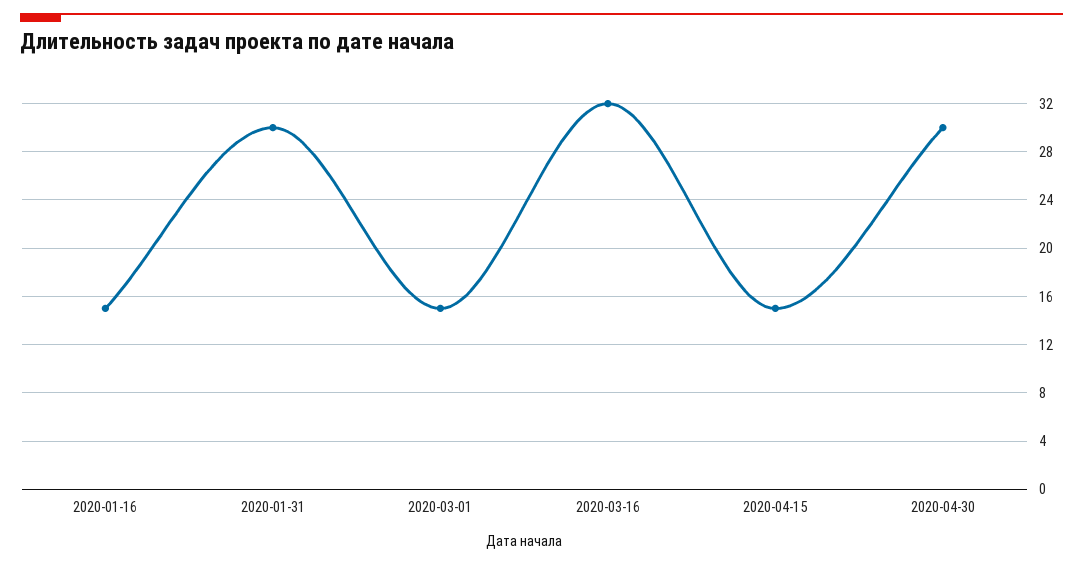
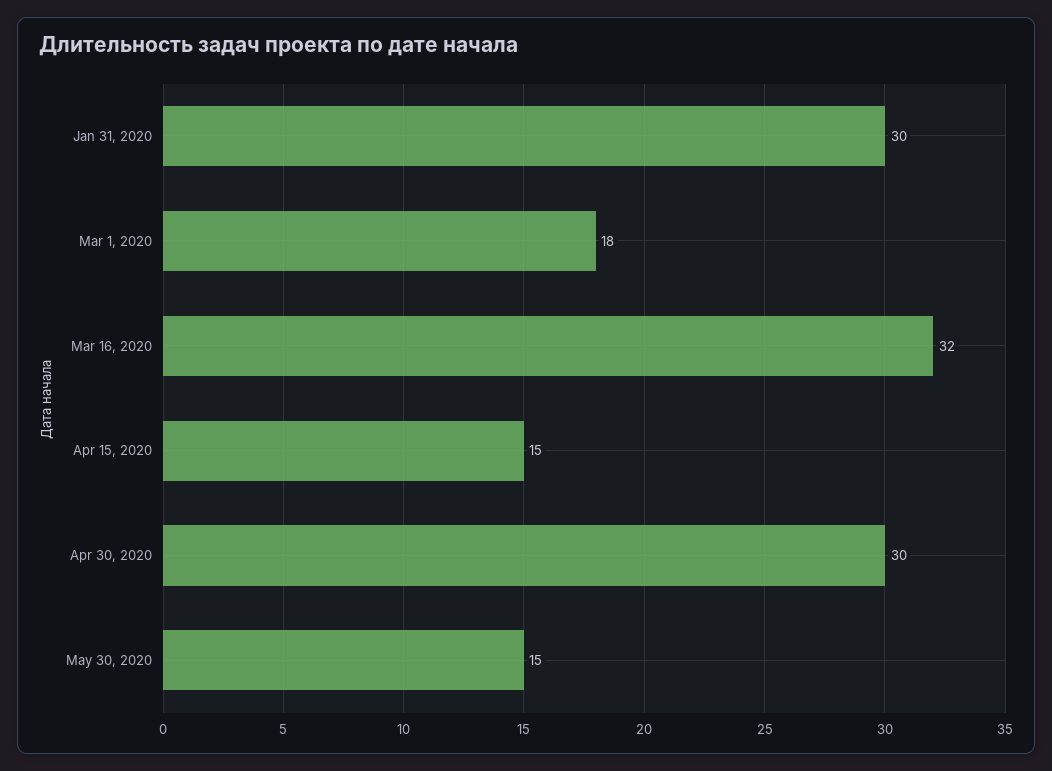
2020-01-16: 15 -> none
2020-03-01: 15 -> 18
May 30, 2020: none -> 15

